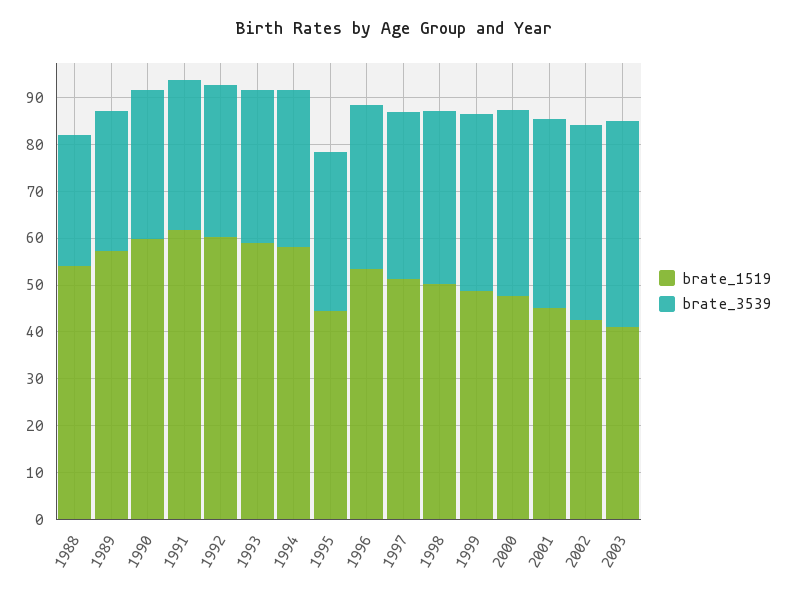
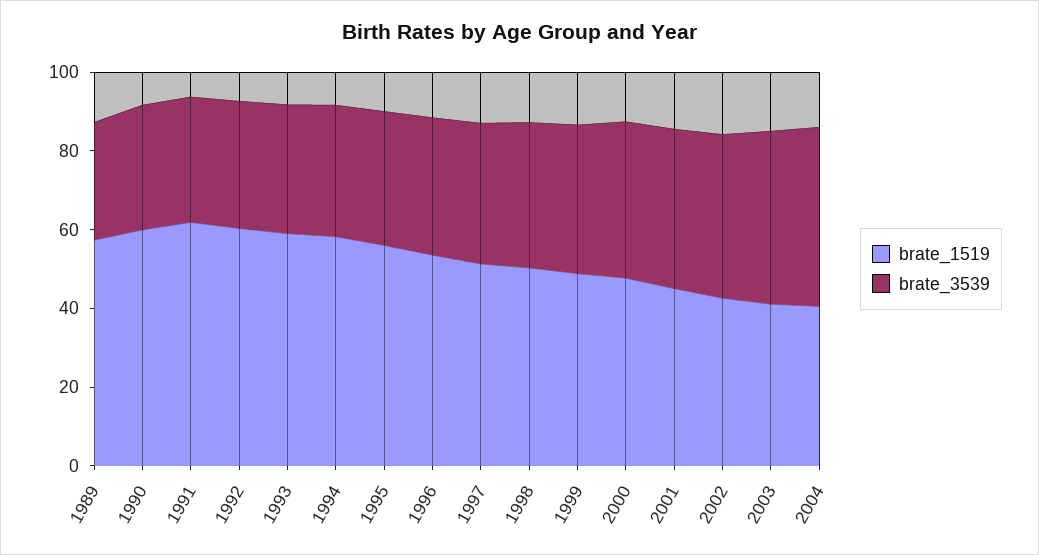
brate_1519, 1988: 54 -> none
brate_3539, 1988: 28 -> none
brate_1519, 1995: 44 -> 55
brate_1519, 2004: none -> 40
brate_3539, 2004: none -> 45

